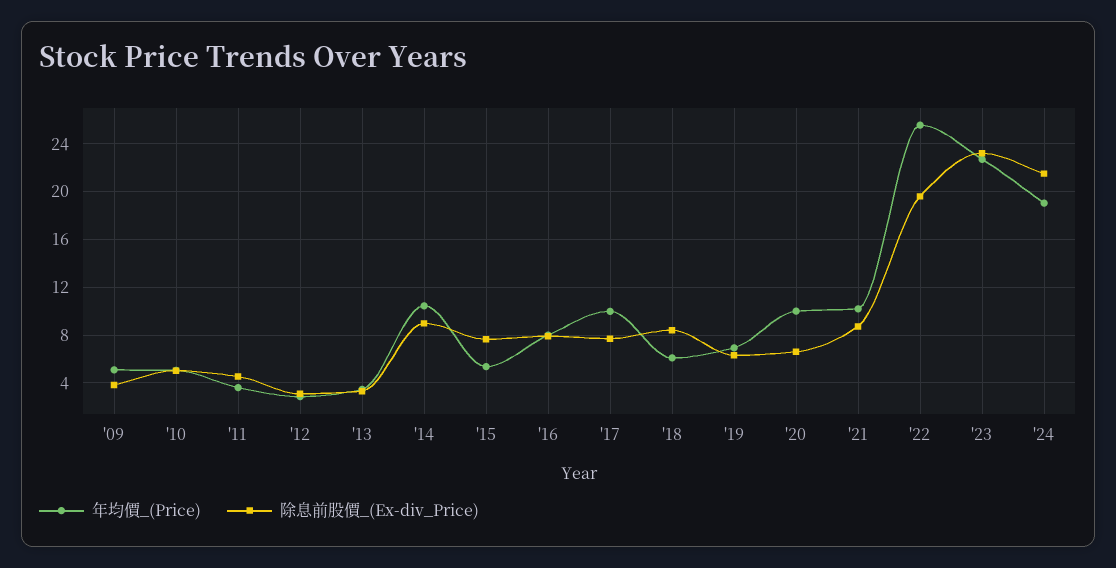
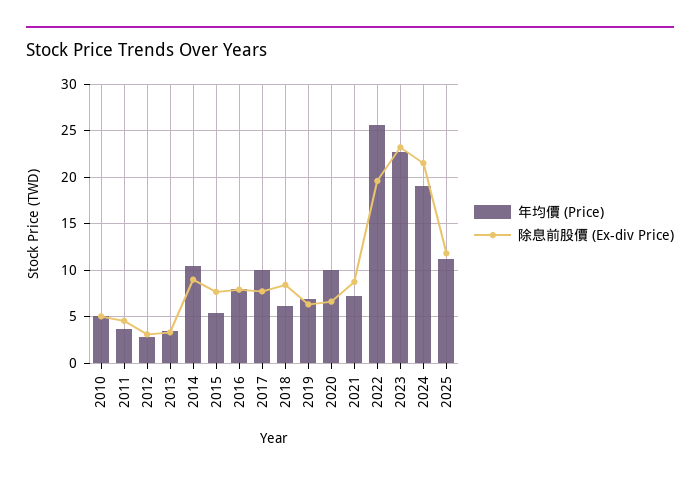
年均價_(Price), '09: 5 -> none
除息前股價_(Ex-div_Price), '09: 4 -> none
年均價_(Price), '21: 10 -> 7
年均價_(Price), 2025: none -> 11
除息前股價_(Ex-div_Price), 2025: none -> 12

